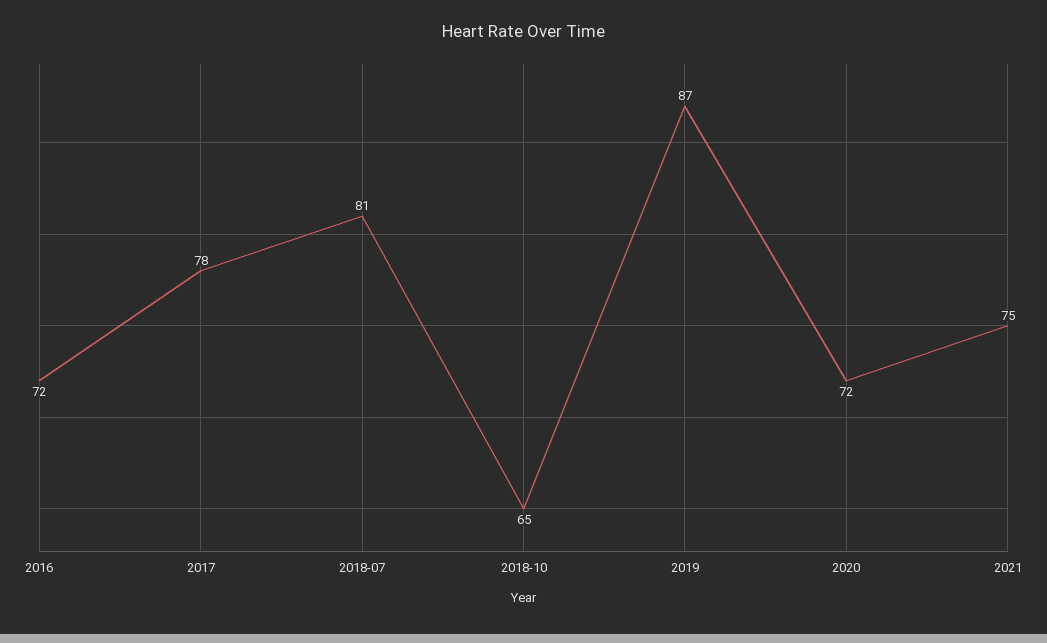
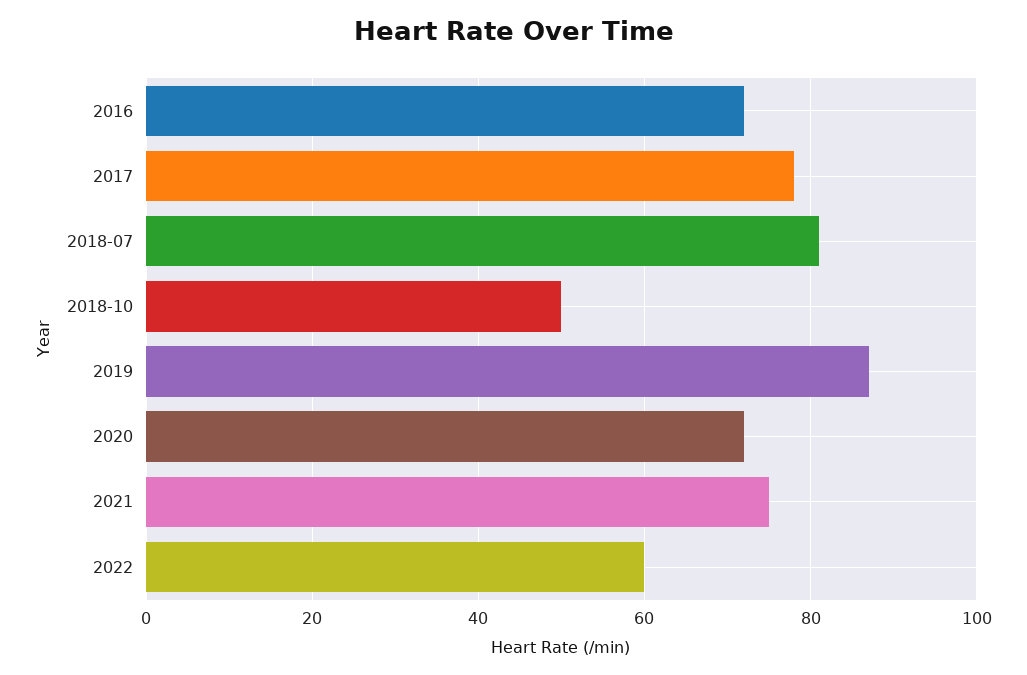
2018-10: 65 -> 50
2022: none -> 60

